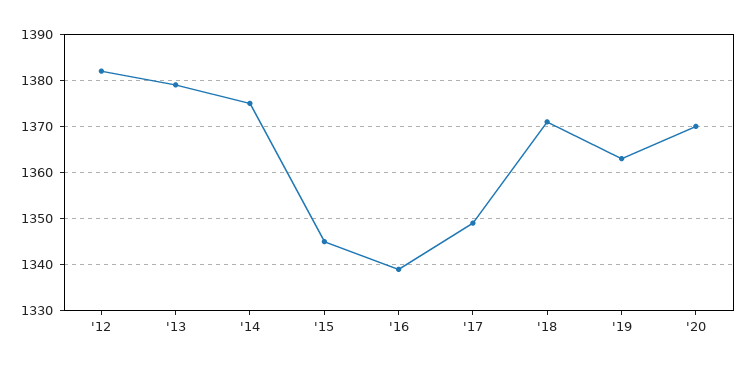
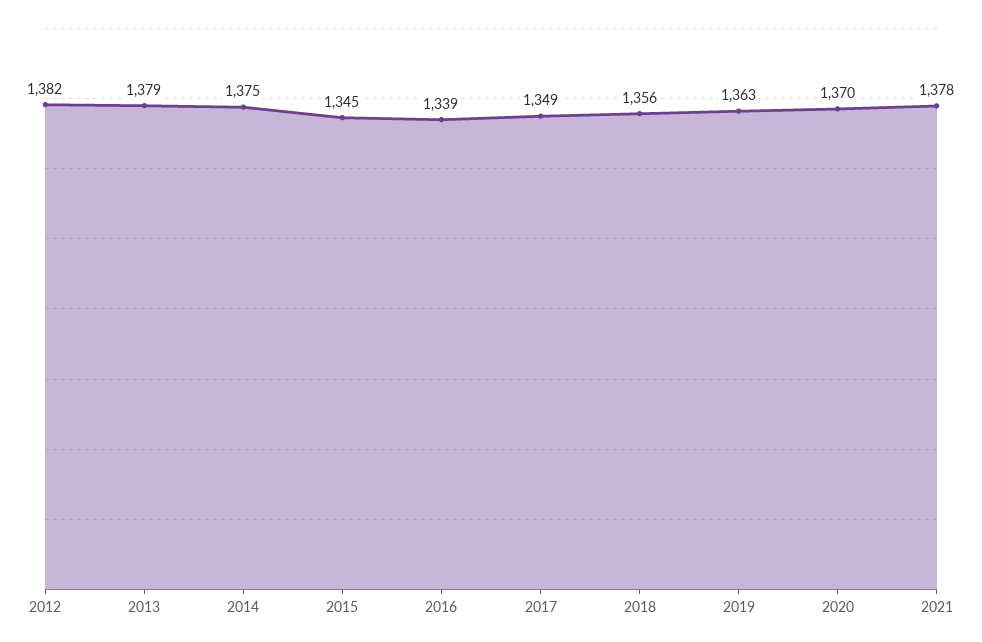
'18: 1370 -> 1356
2021: none -> 1378

